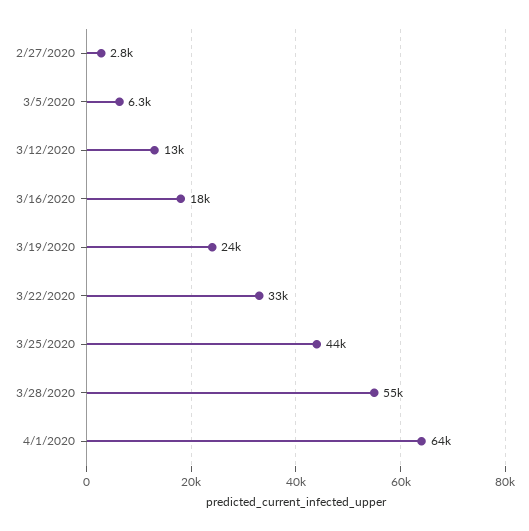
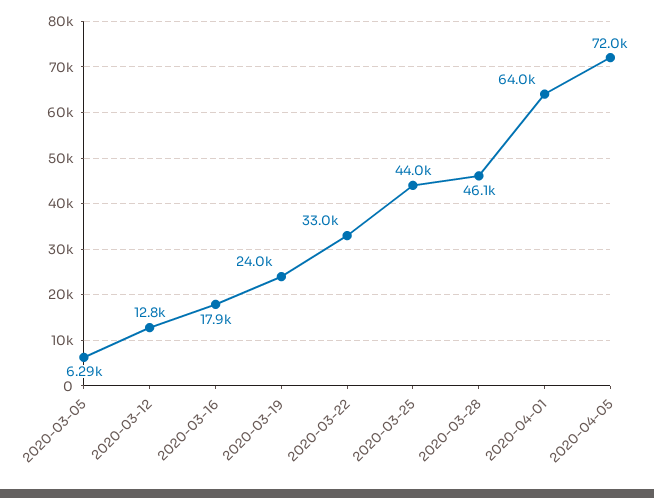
2/27/2020: 2800 -> none
3/28/2020: 55000 -> 46100
2020-04-05: none -> 72000

